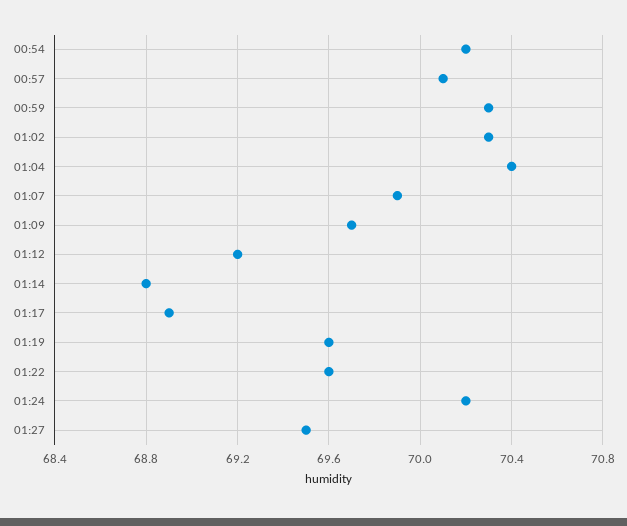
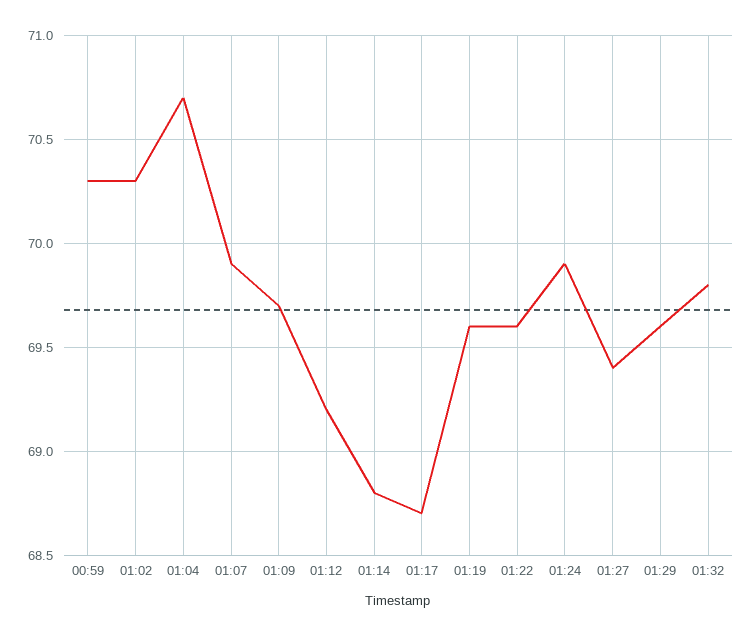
00:54: 70.2 -> none
00:57: 70.1 -> none
01:04: 70.4 -> 70.7
01:17: 68.9 -> 68.7
01:24: 70.2 -> 69.9
01:27: 69.5 -> 69.4
01:29: none -> 69.6
01:32: none -> 69.8

